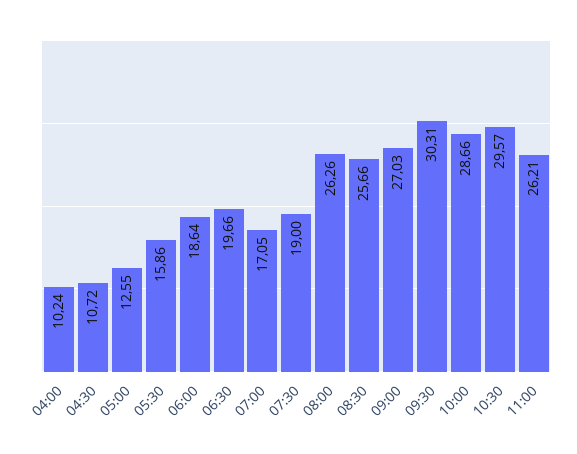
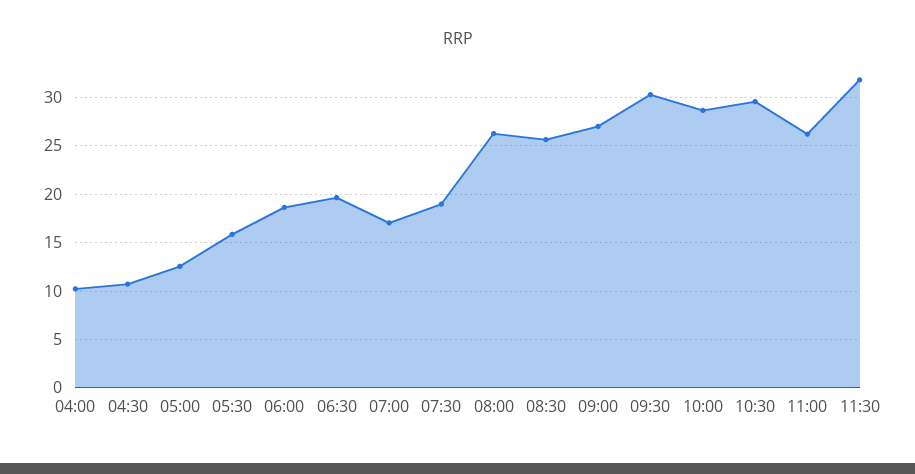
11:30: none -> 32

